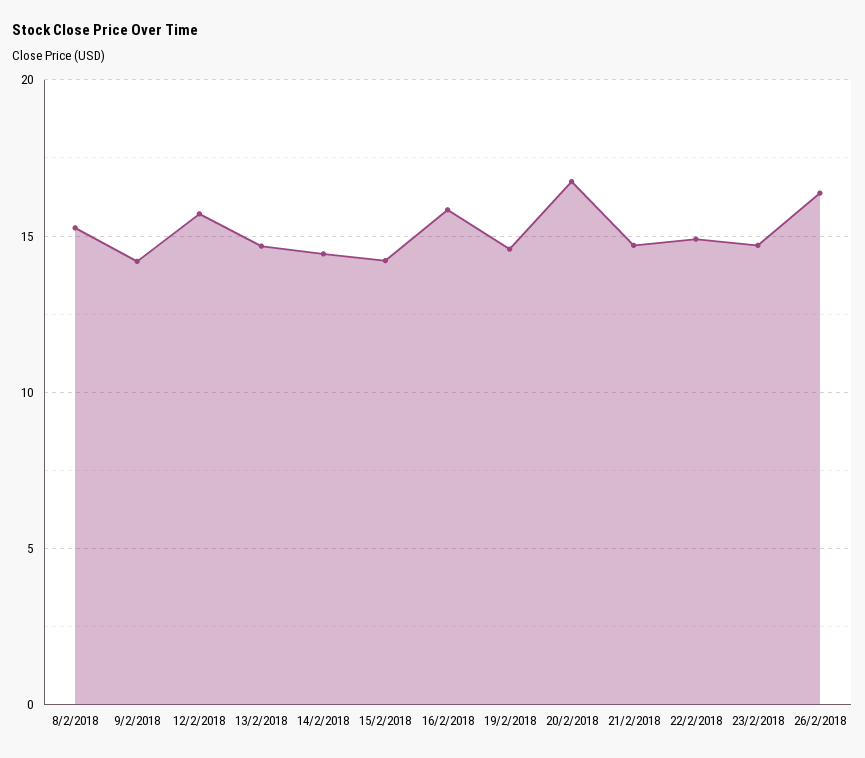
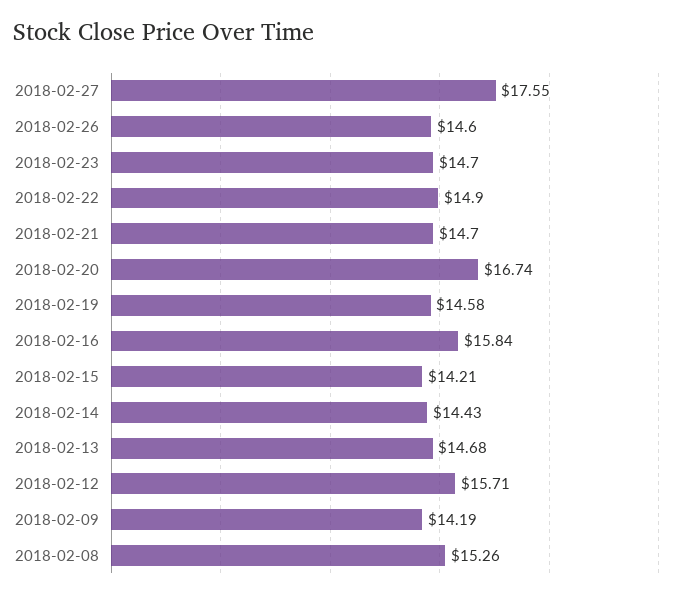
26/2/2018: 16.5 -> 14.6
2018-02-27: none -> 17.55

